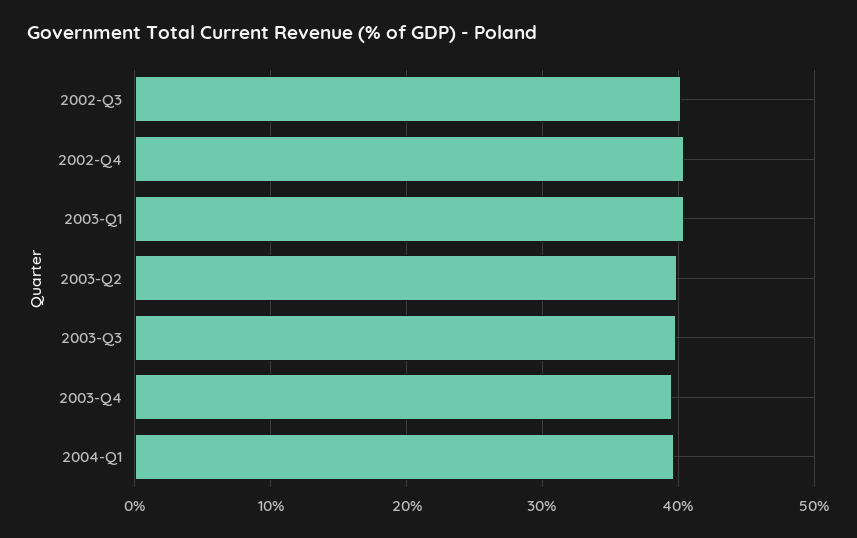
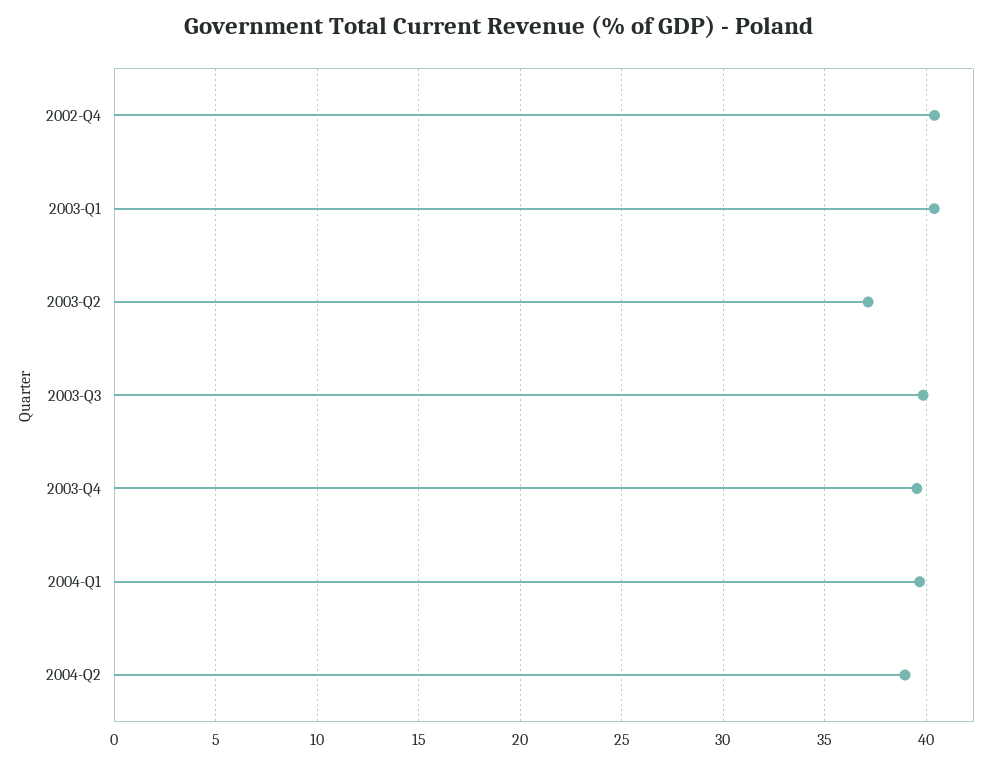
2002-Q3: 40 -> none
2003-Q2: 40 -> 37
2004-Q2: none -> 39

